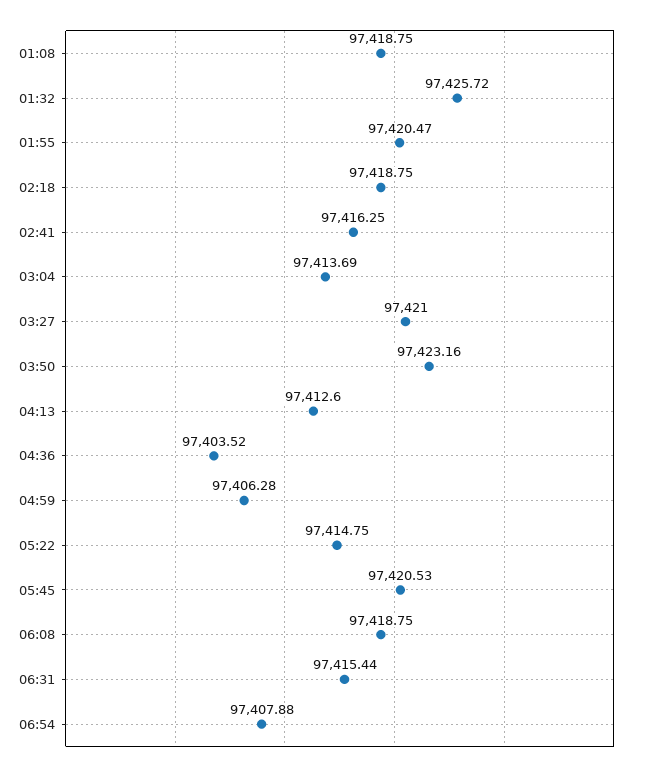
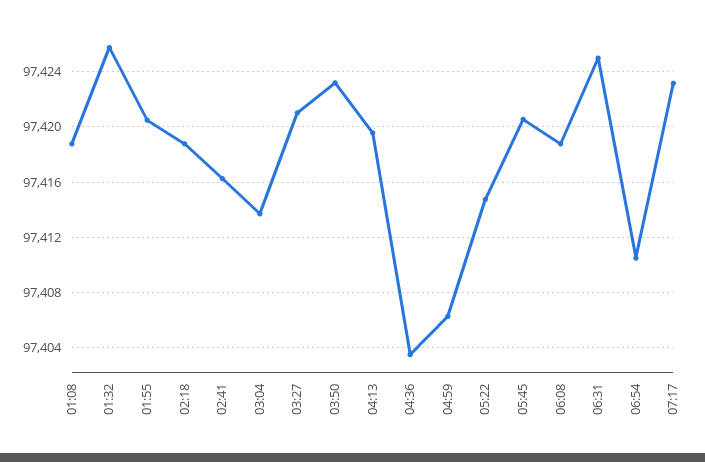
04:13: 97412.6 -> 97419.5
06:31: 97415.44 -> 97425
06:54: 97407.88 -> 97410.5
07:17: none -> 97423

